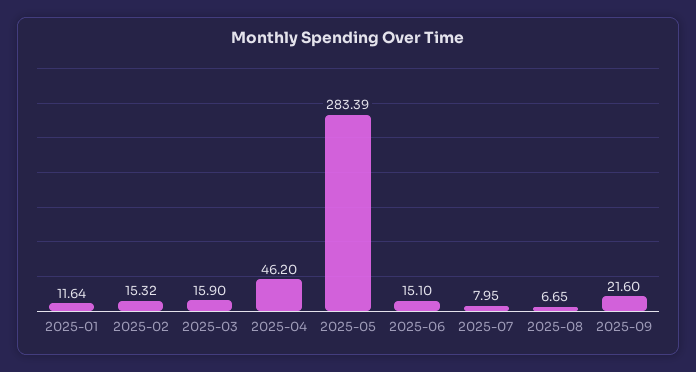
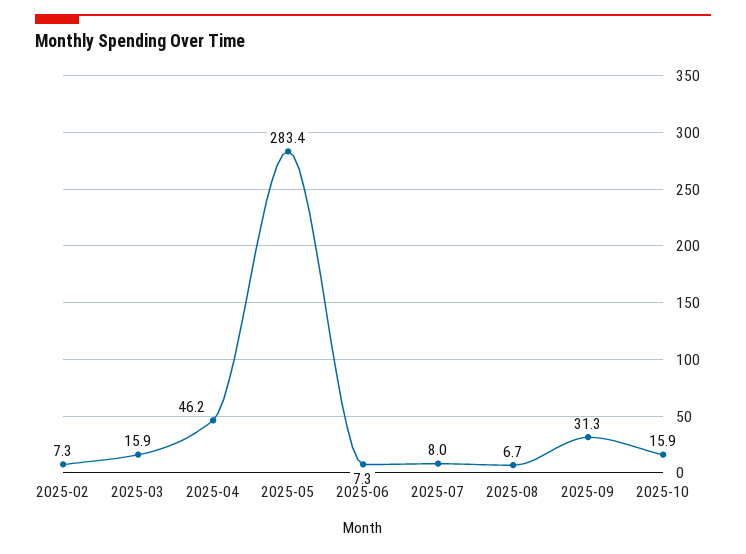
2025-01: 11.64 -> none
2025-02: 15.32 -> 7.3
2025-06: 15.1 -> 7.3
2025-09: 21.6 -> 31.3
2025-10: none -> 15.9

